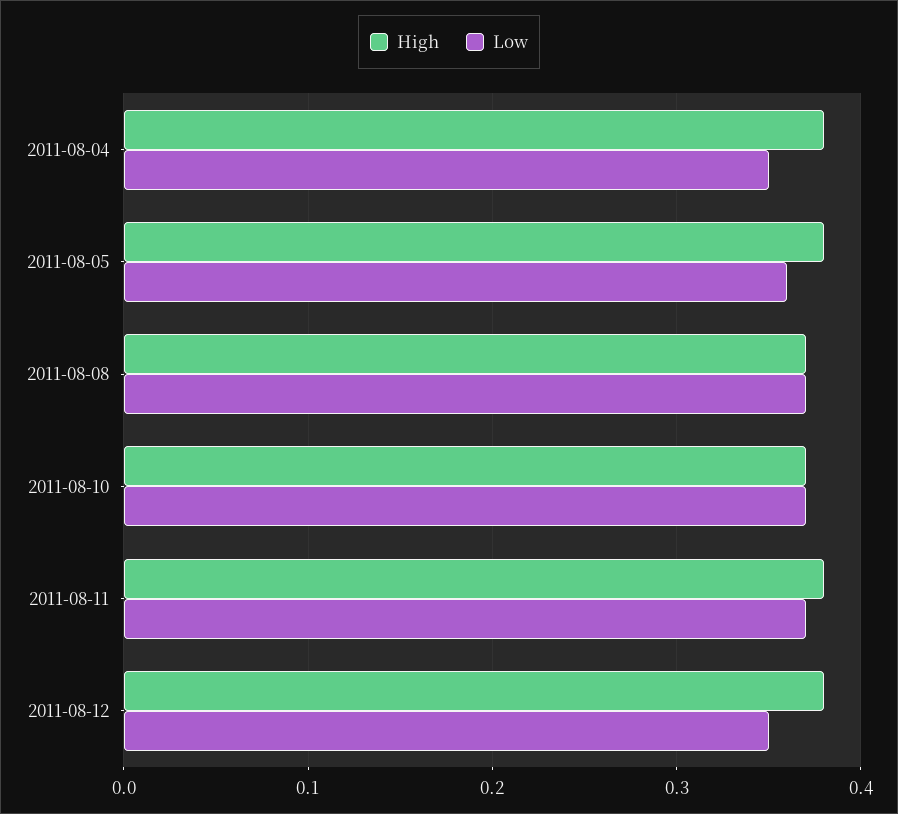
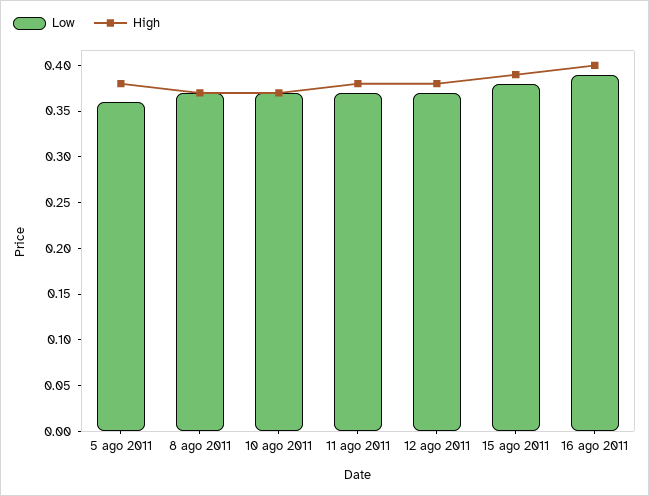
High, 2011-08-04: 0.38 -> none
Low, 2011-08-04: 0.35 -> none
Low, 2011-08-12: 0.35 -> 0.37
Low, 15 ago 2011: none -> 0.38
High, 15 ago 2011: none -> 0.39
Low, 16 ago 2011: none -> 0.39
High, 16 ago 2011: none -> 0.4

